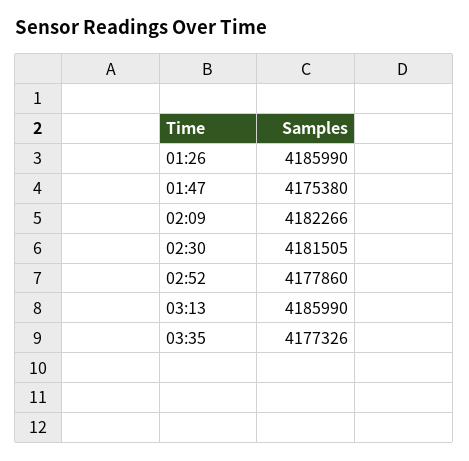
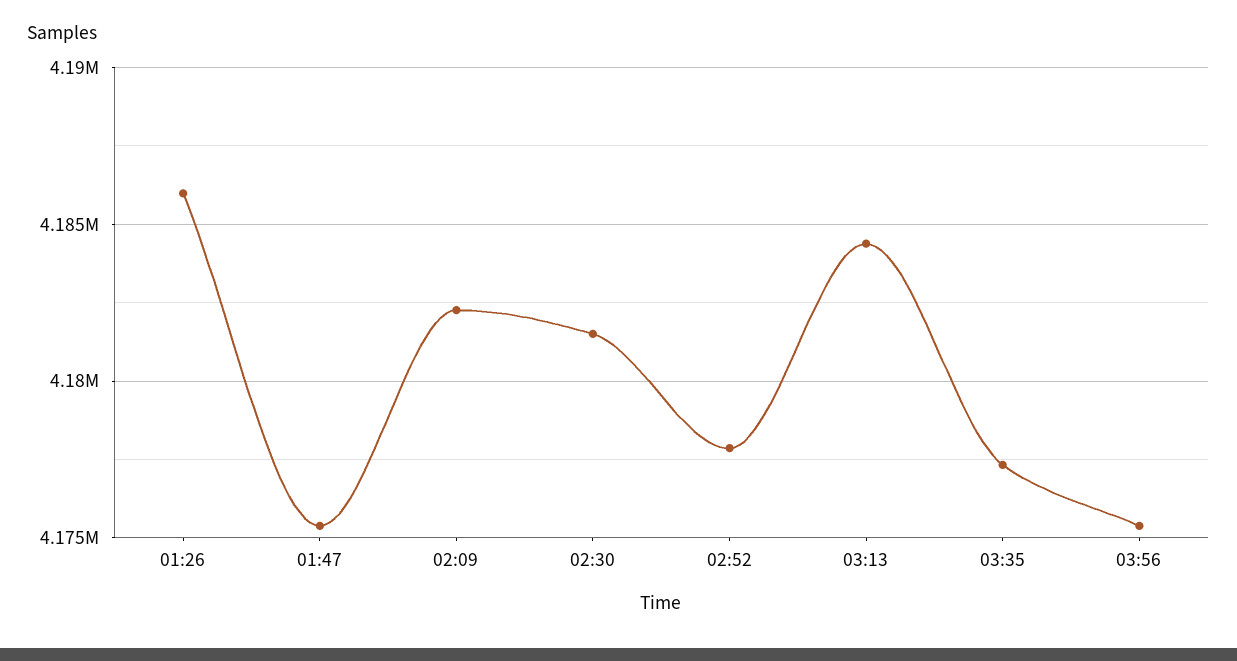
03:13: 4185990 -> 4184500
03:56: none -> 4175500

